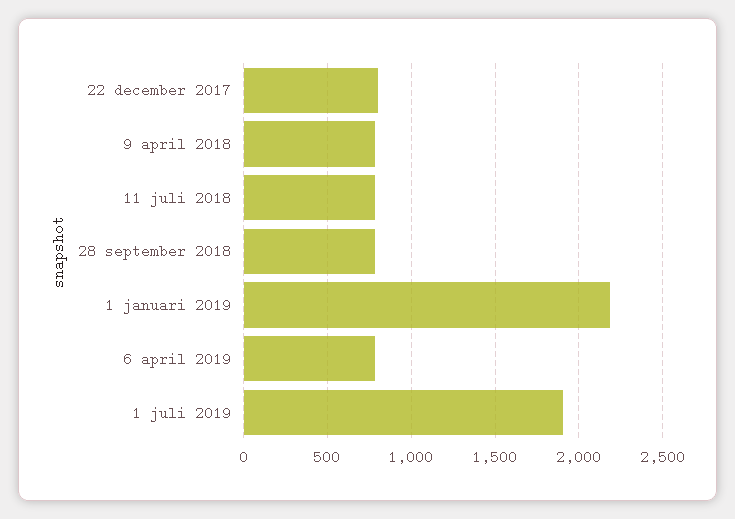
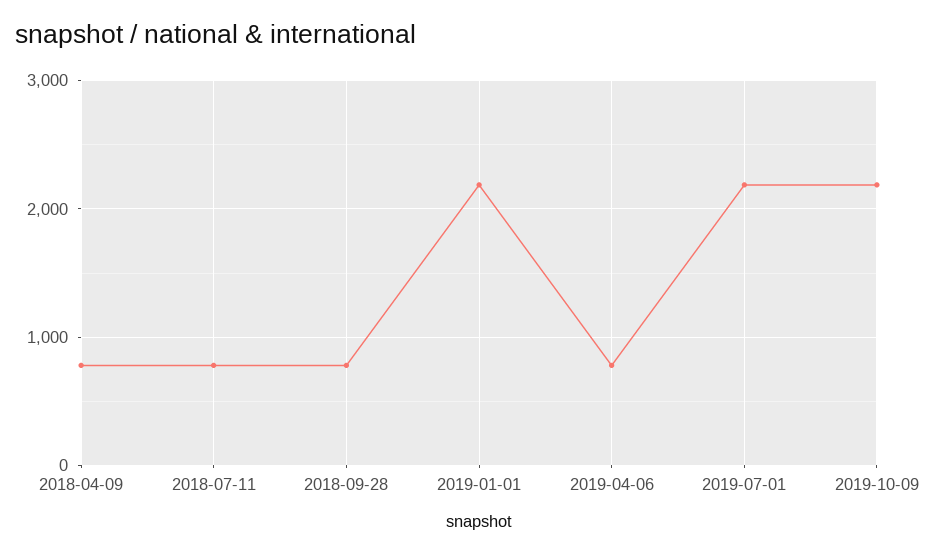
22 december 2017: 800 -> none
1 juli 2019: 1900 -> 2200
2019-10-09: none -> 2200

